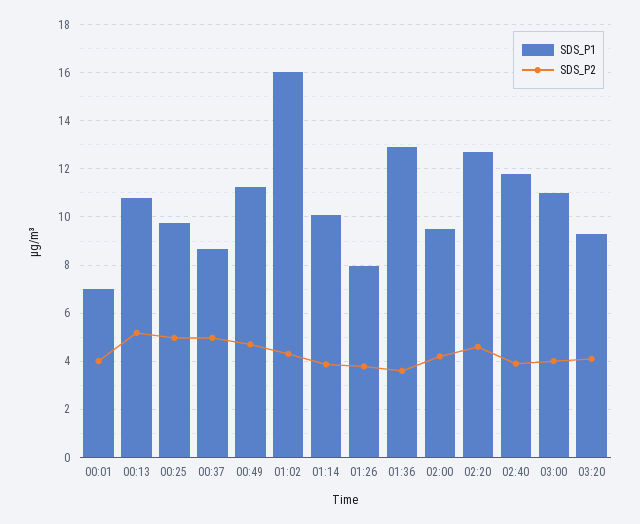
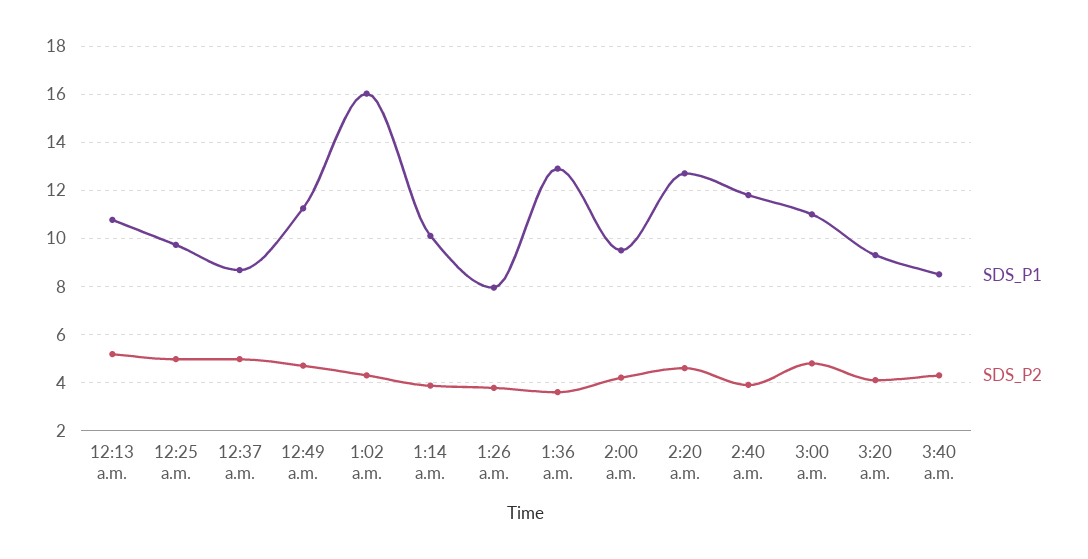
SDS_P1, 00:01: 7 -> none
SDS_P2, 00:01: 4 -> none
SDS_P2, 03:00: 4 -> 4.75
SDS_P1, 3:40 a.m.: none -> 8.5
SDS_P2, 3:40 a.m.: none -> 4.25

